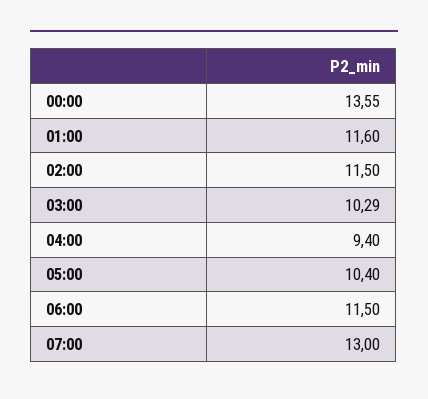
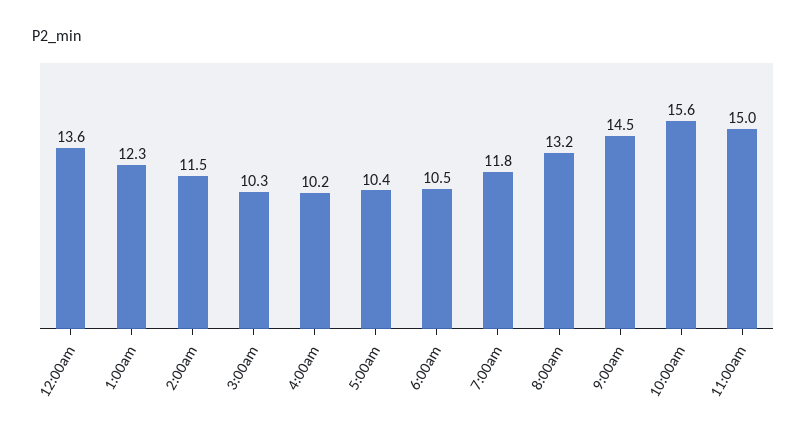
01:00: 11.6 -> 12.3
04:00: 9.4 -> 10.2
06:00: 11.5 -> 10.5
07:00: 13 -> 11.8
8:00am: none -> 13.2
9:00am: none -> 14.5
10:00am: none -> 15.6
11:00am: none -> 15

